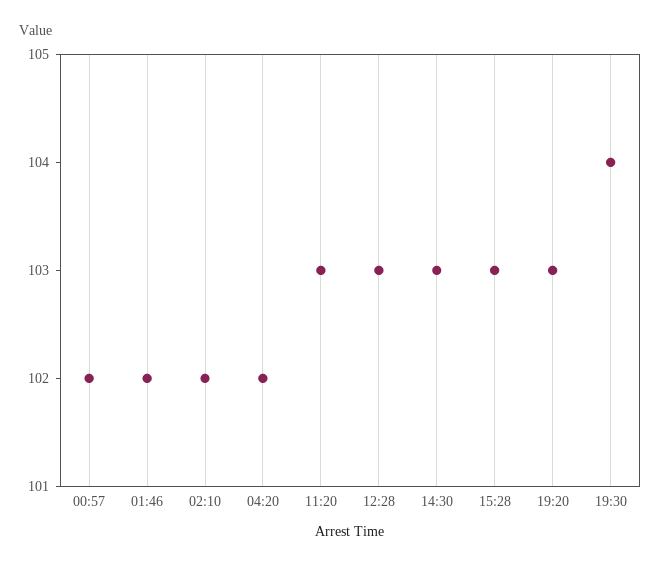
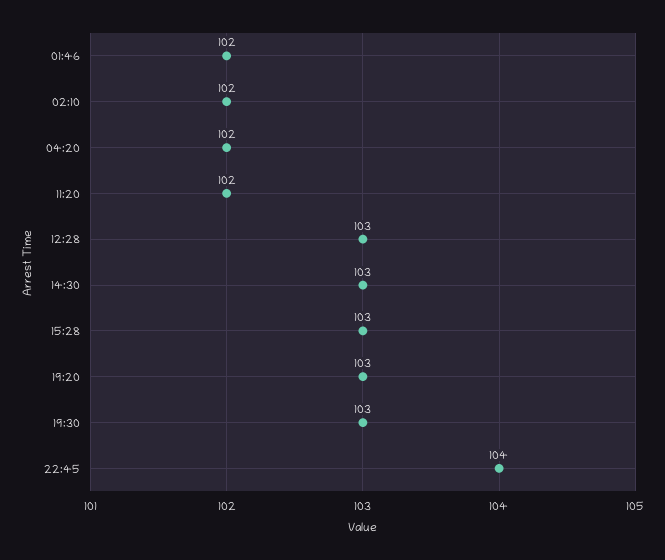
00:57: 102 -> none
11:20: 103 -> 102
19:30: 104 -> 103
22:45: none -> 104

